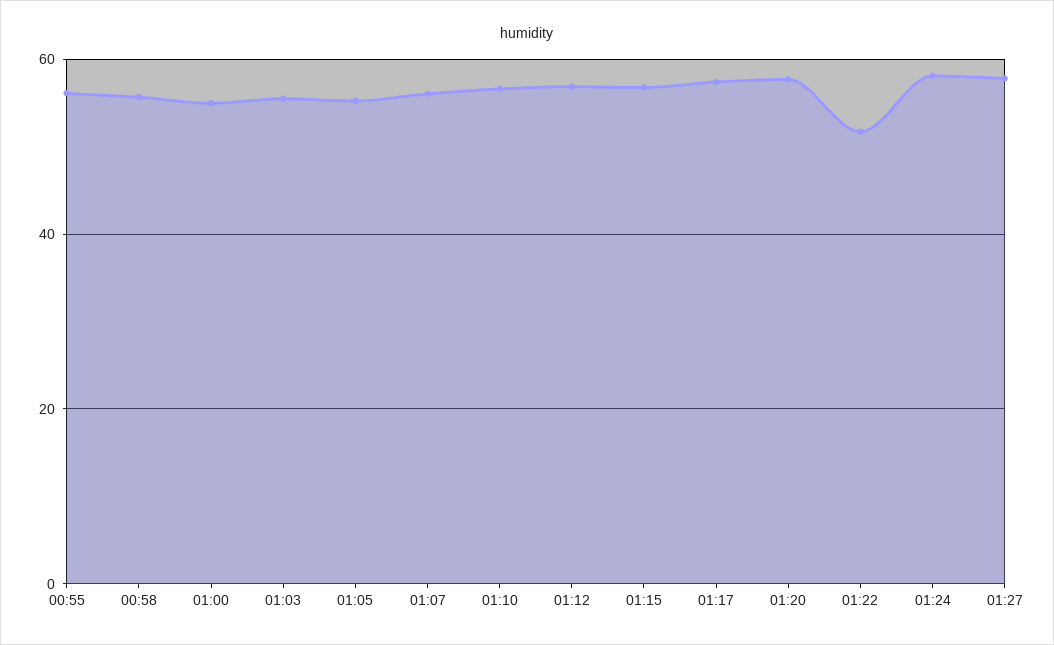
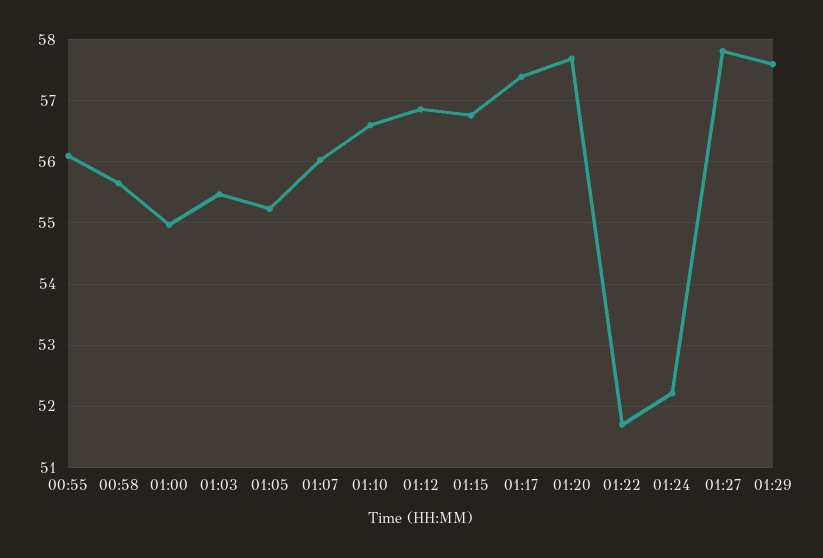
01:24: 58 -> 52.2
01:29: none -> 57.6

